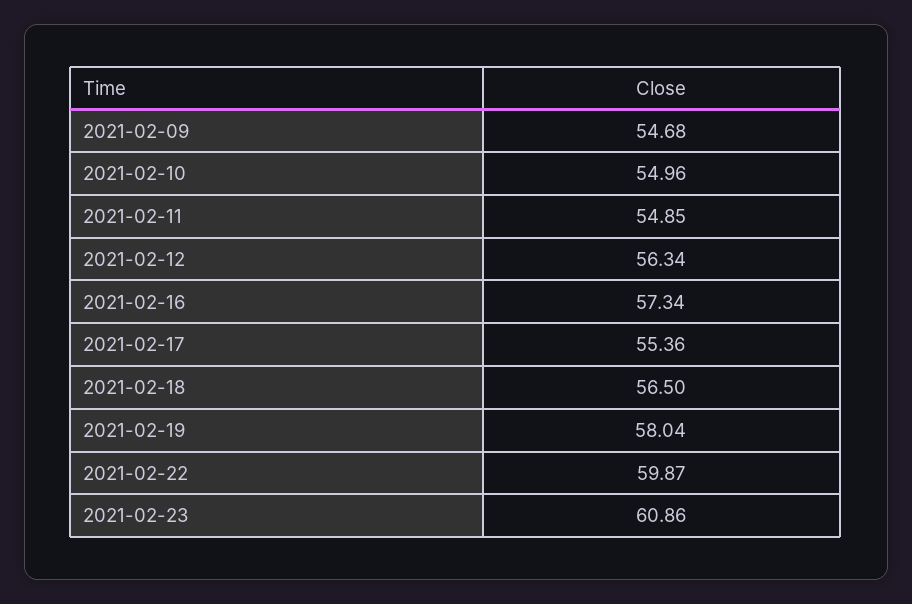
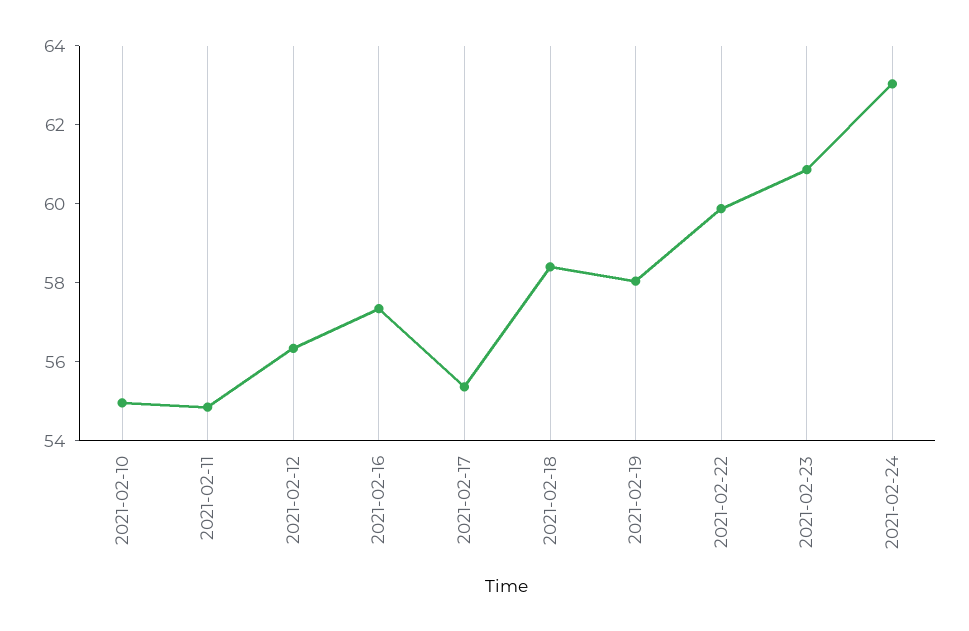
2021-02-09: 54.68 -> none
2021-02-18: 56.5 -> 58.5
2021-02-24: none -> 63

